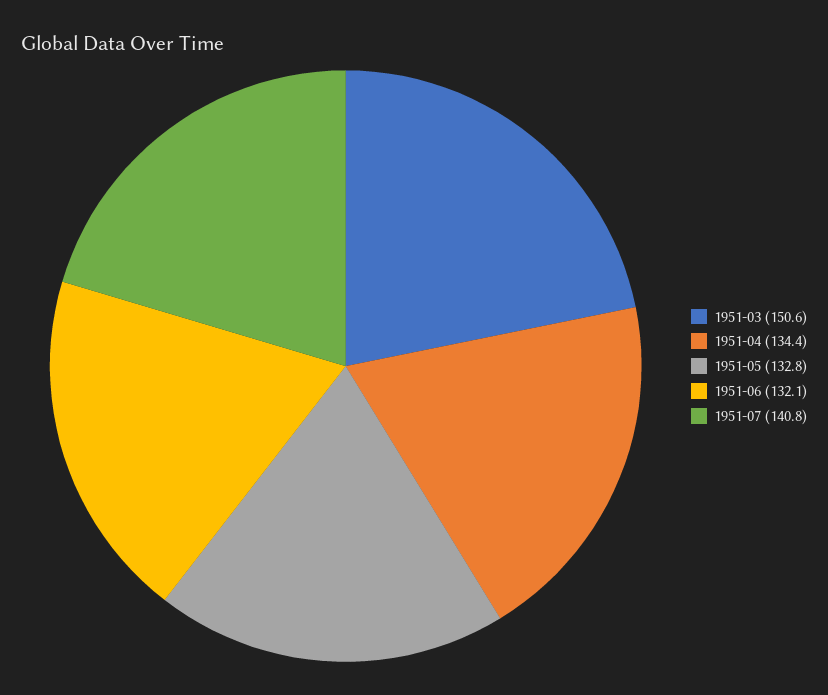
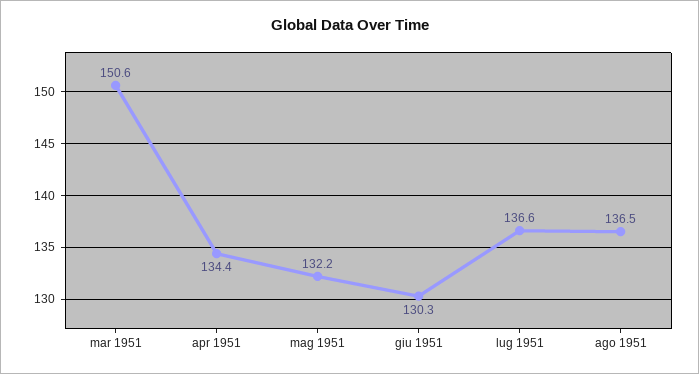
1951-05: 132.8 -> 132.2
1951-06: 132.1 -> 130.3
1951-07: 140.8 -> 136.6
ago 1951: none -> 136.5

